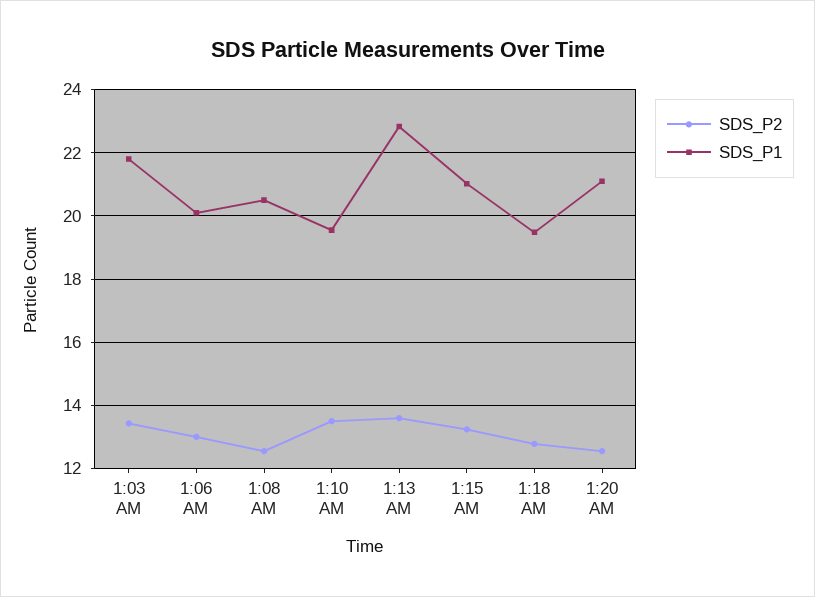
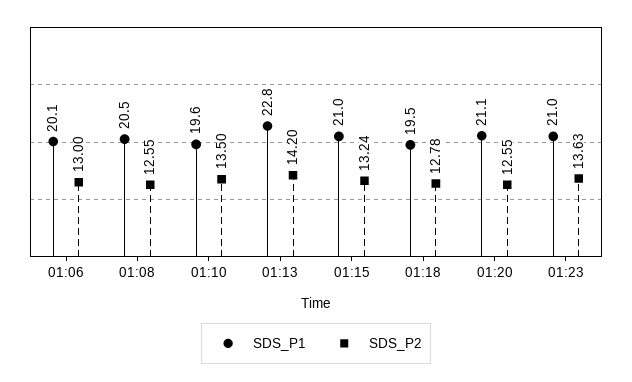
SDS_P2, 1:03 AM: 13.4 -> none
SDS_P1, 1:03 AM: 21.8 -> none
SDS_P2, 1:13 AM: 13.6 -> 14.2
SDS_P1, 01:23: none -> 21
SDS_P2, 01:23: none -> 13.63

